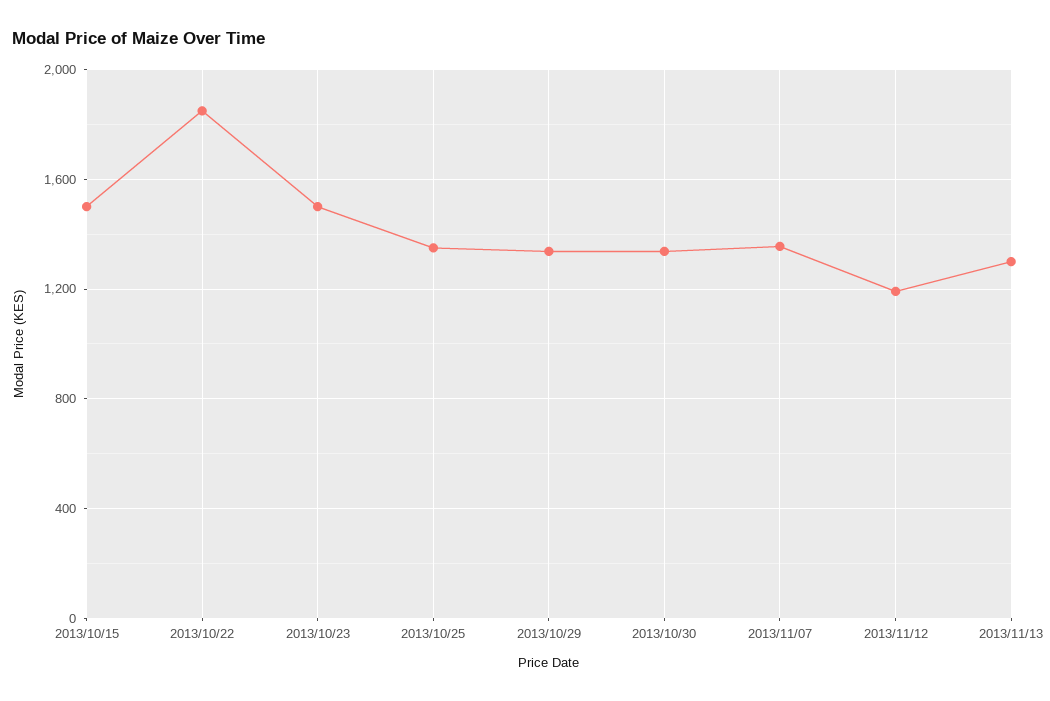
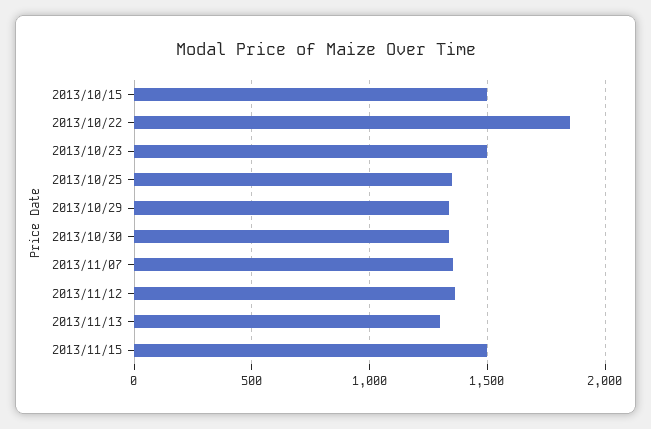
2013/11/12: 1200 -> 1350
2013/11/15: none -> 1500

